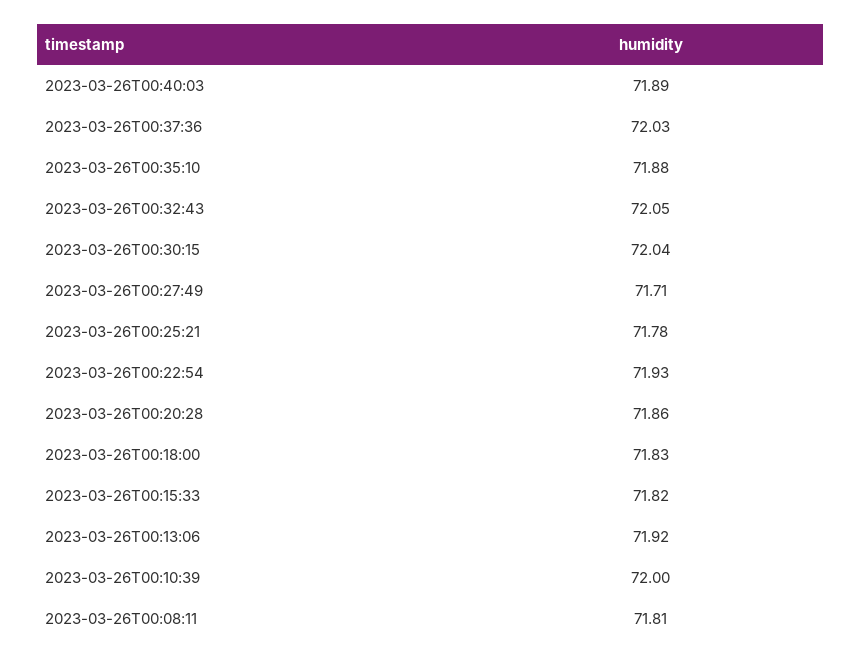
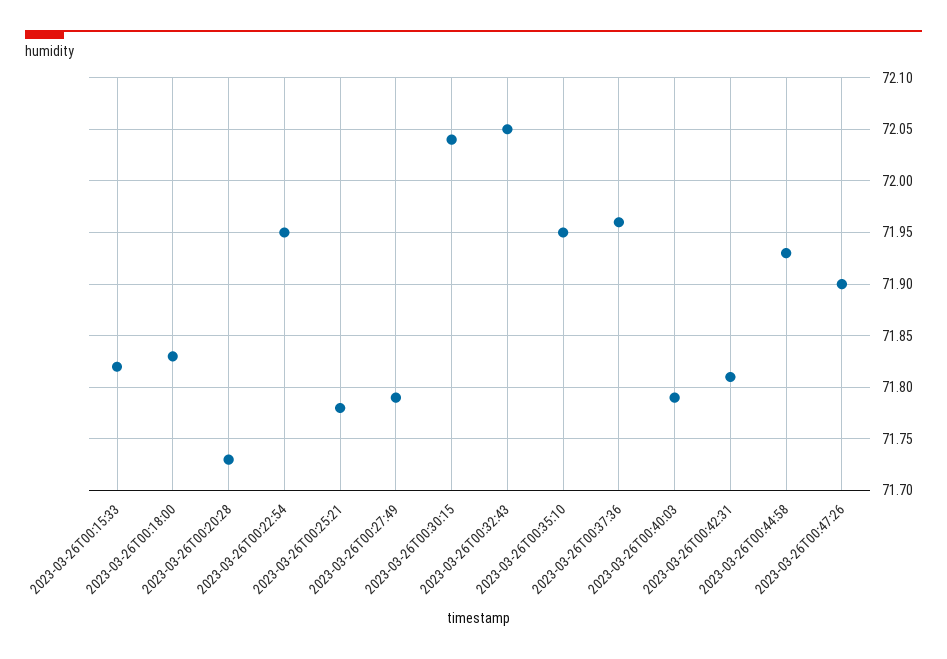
2023-03-26T00:40:03: 71.89 -> 71.79
2023-03-26T00:37:36: 72.03 -> 71.96
2023-03-26T00:35:10: 71.88 -> 71.95
2023-03-26T00:27:49: 71.71 -> 71.79
2023-03-26T00:22:54: 71.93 -> 71.95
2023-03-26T00:20:28: 71.86 -> 71.73
2023-03-26T00:13:06: 71.92 -> none
2023-03-26T00:10:39: 72 -> none
2023-03-26T00:08:11: 71.81 -> none
2023-03-26T00:42:31: none -> 71.81
2023-03-26T00:44:58: none -> 71.93
2023-03-26T00:47:26: none -> 71.9

